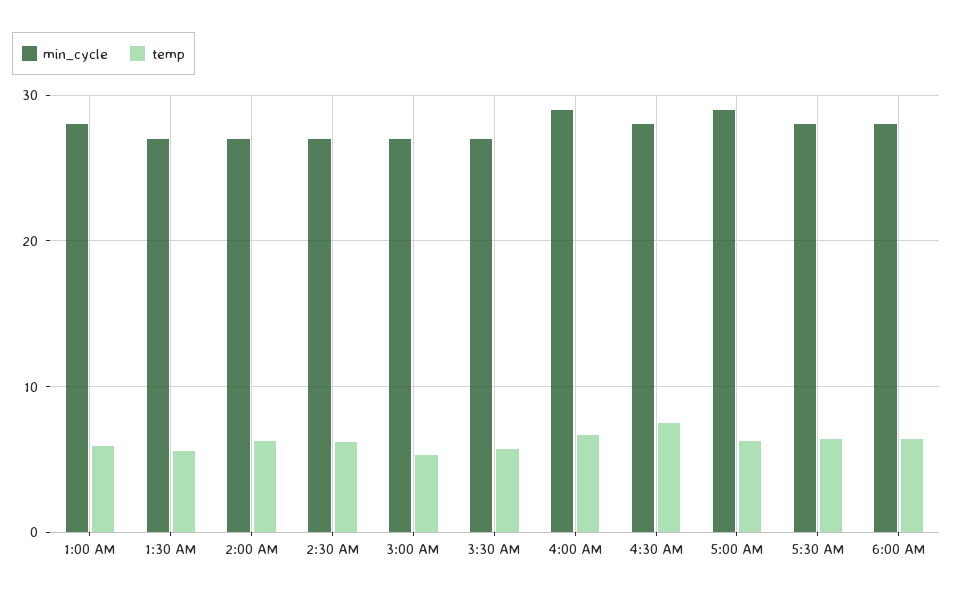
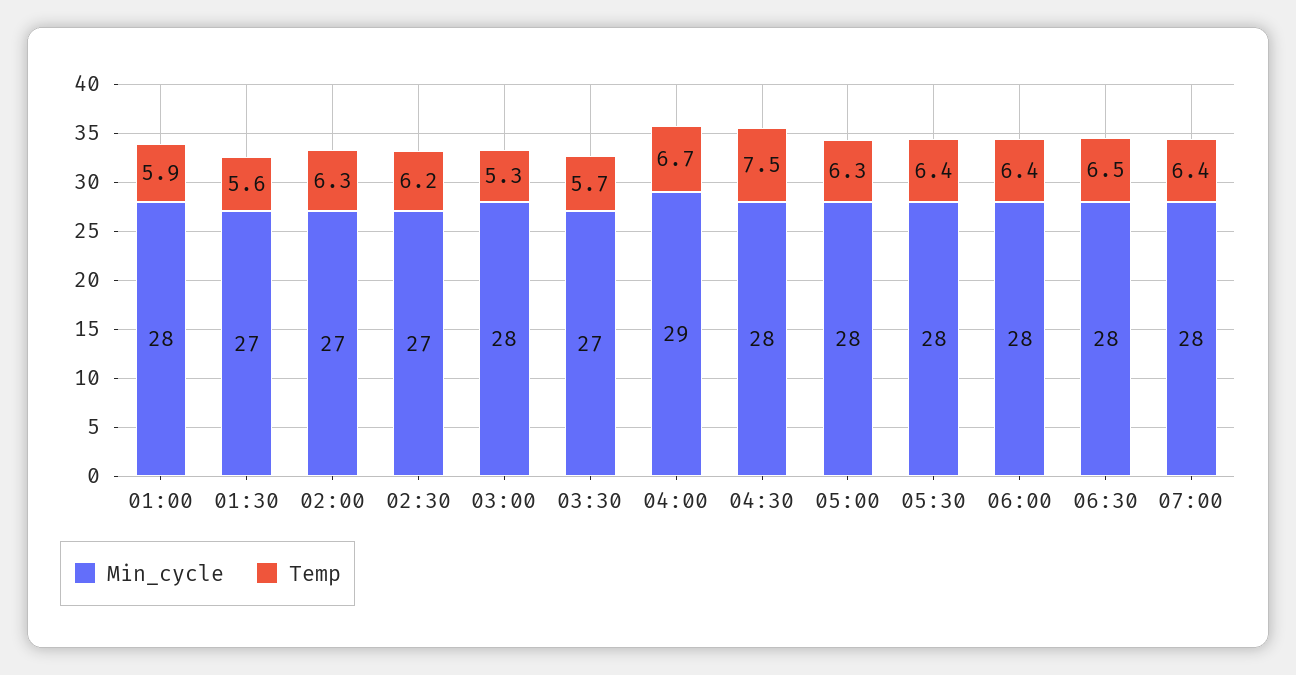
min_cycle, 3:00 AM: 27 -> 28
min_cycle, 5:00 AM: 29 -> 28
min_cycle, 06:30: none -> 28
temp, 06:30: none -> 6.5
min_cycle, 07:00: none -> 28
temp, 07:00: none -> 6.4

